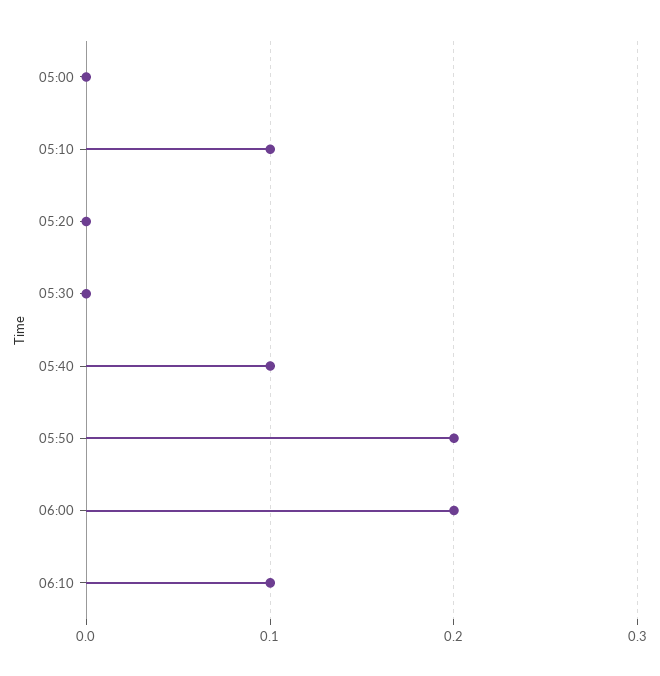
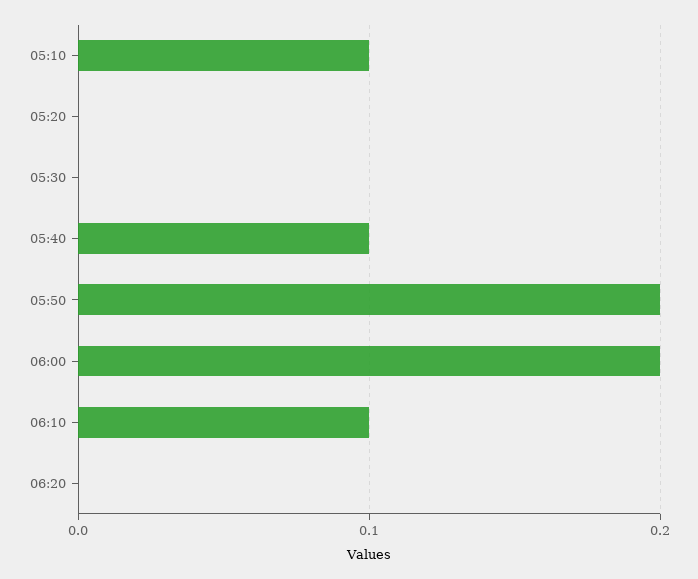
05:00: 0 -> none
06:20: none -> 0

